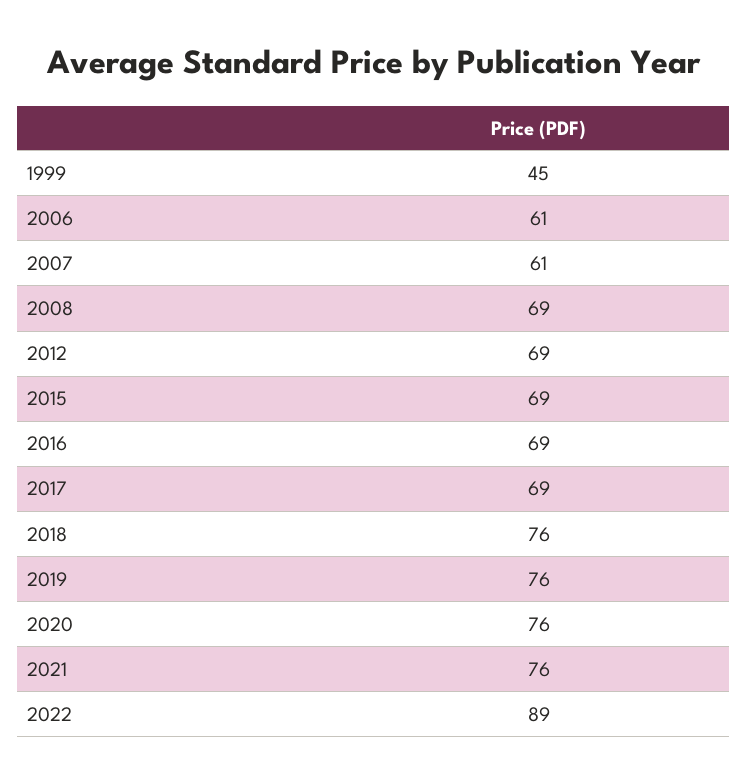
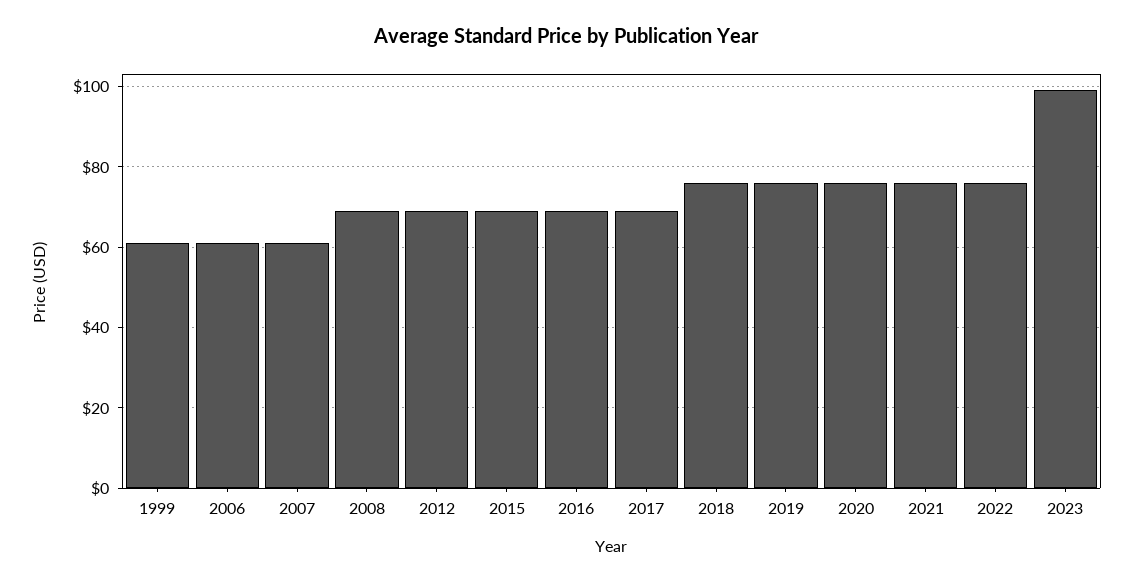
1999: 45 -> 60
2022: 89 -> 75
2023: none -> 100

